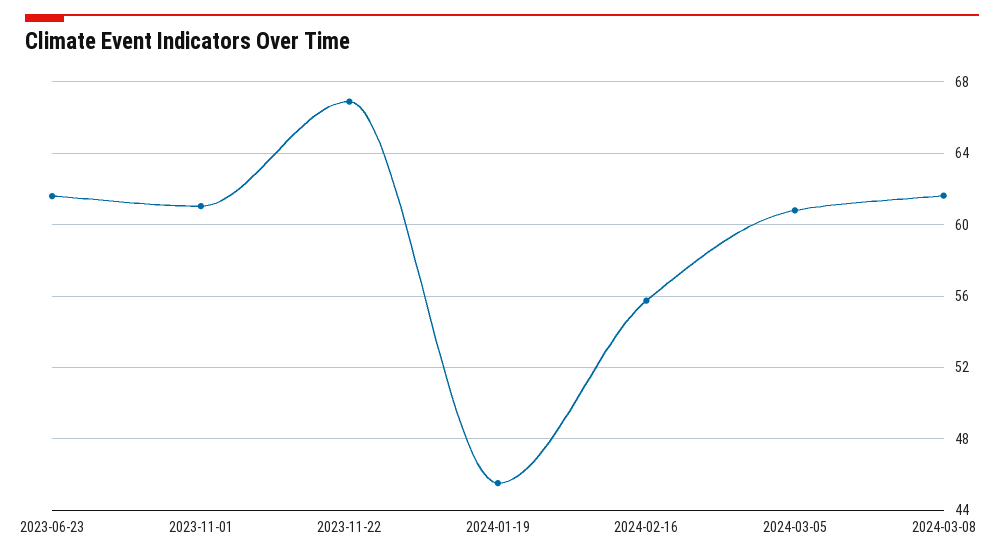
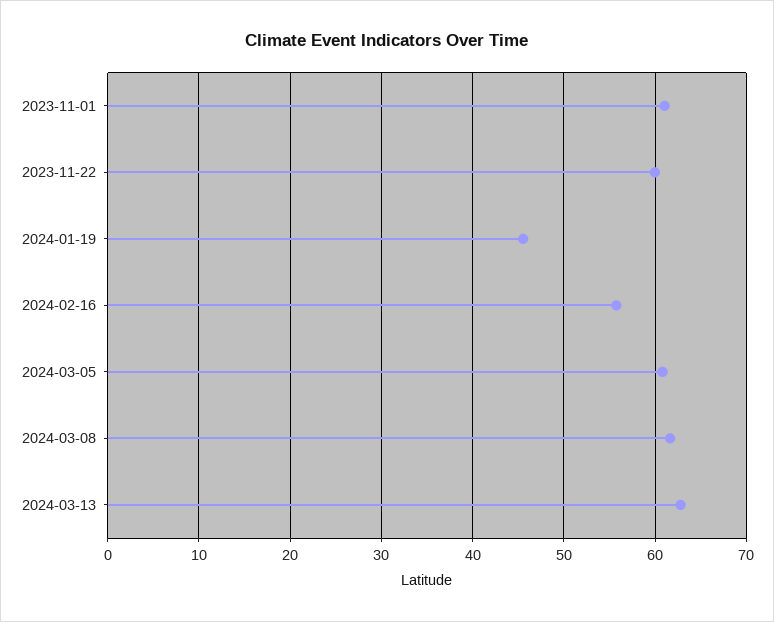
2023-06-23: 61.5 -> none
2023-11-22: 67 -> 60
2024-03-13: none -> 63

